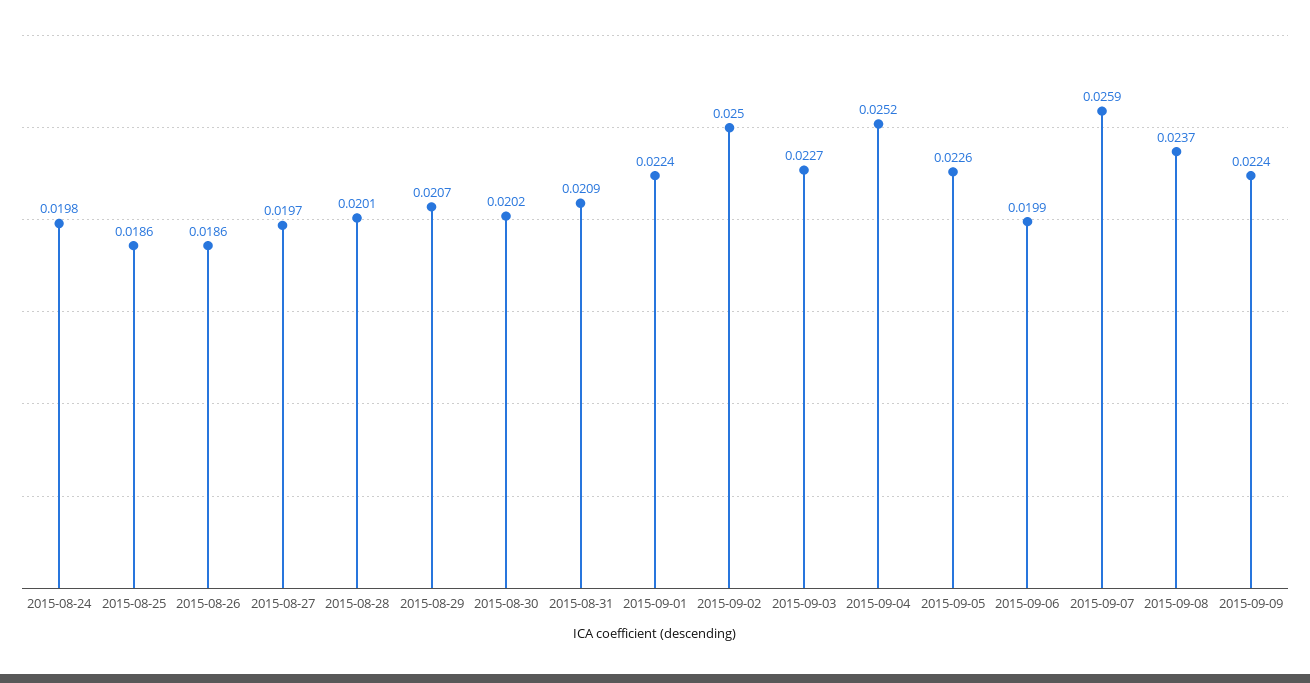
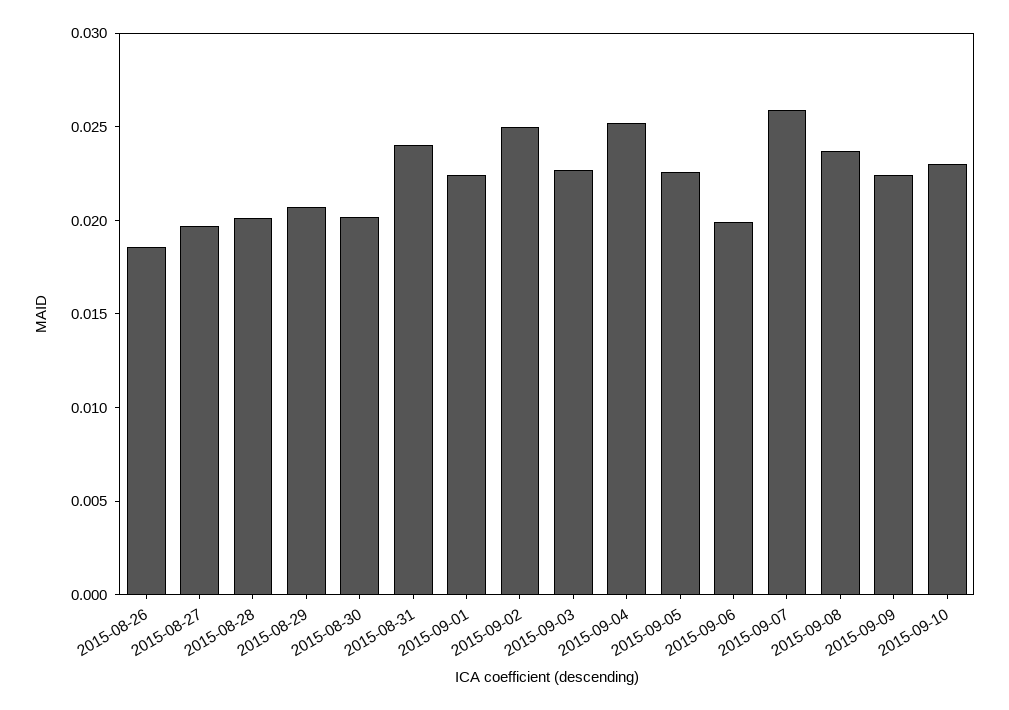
2015-08-24: 0.0198 -> none
2015-08-25: 0.0186 -> none
2015-08-31: 0.0209 -> 0.024
2015-09-10: none -> 0.023

